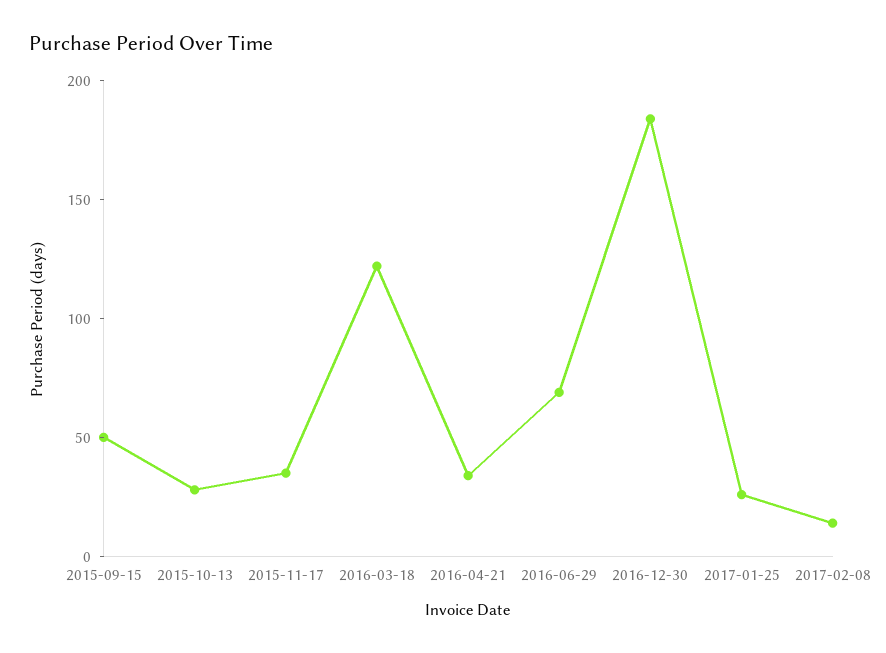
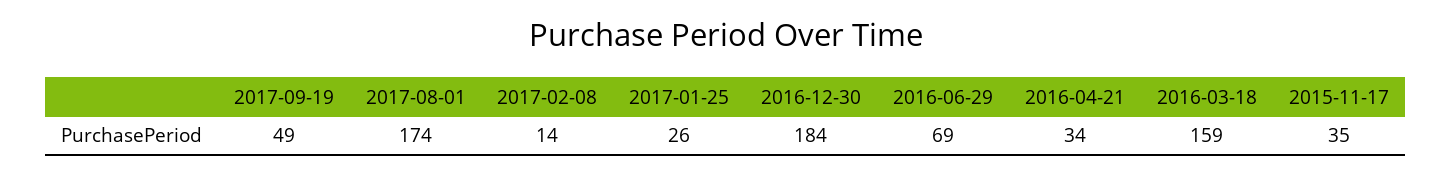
2015-09-15: 50 -> none
2015-10-13: 30 -> none
2016-03-18: 120 -> 159
2017-09-19: none -> 49
2017-08-01: none -> 174

